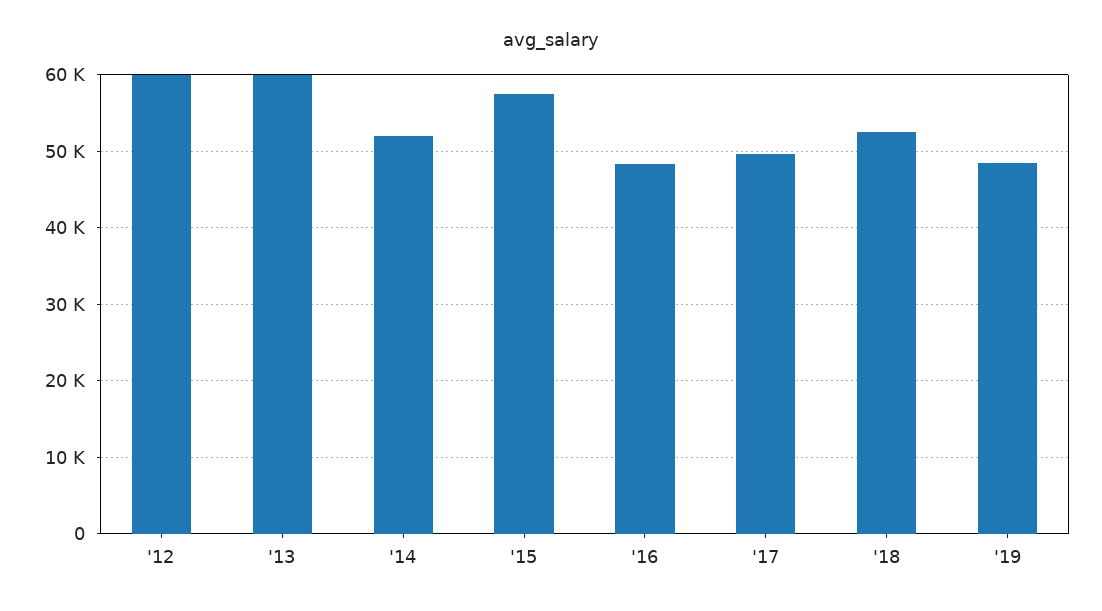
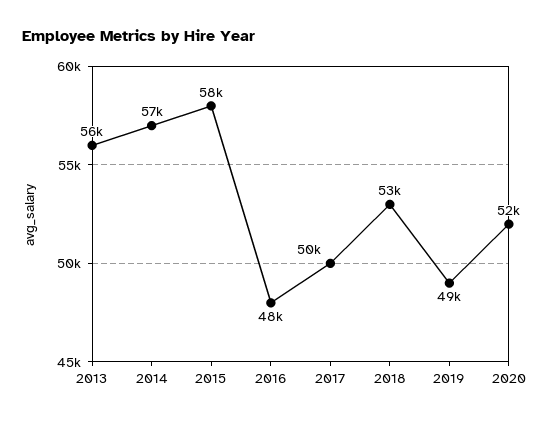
'12: 60000 -> none
'13: 60000 -> 56000
'14: 52000 -> 57000
2020: none -> 52000

